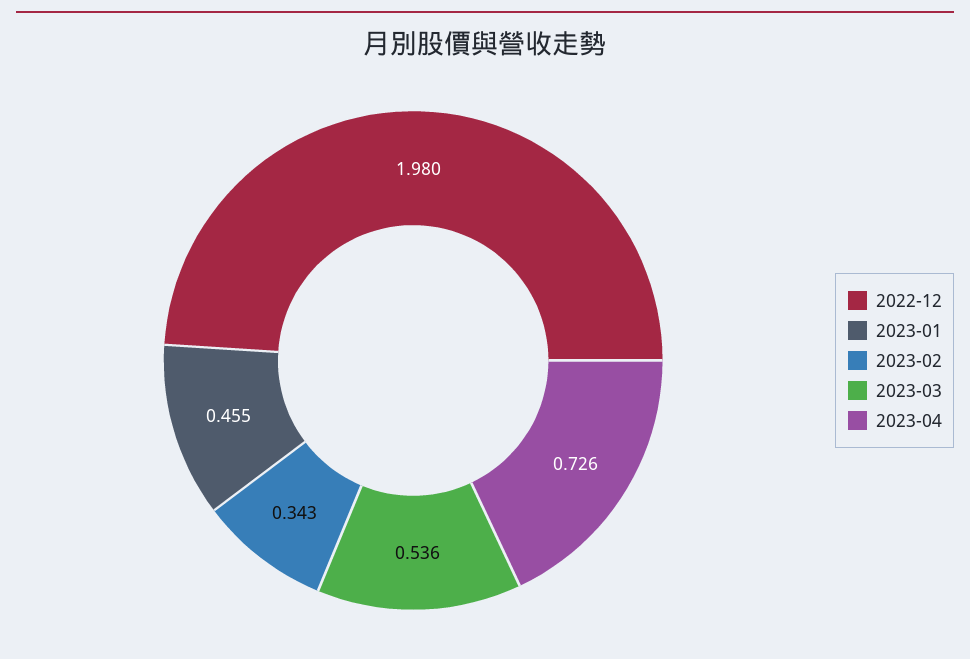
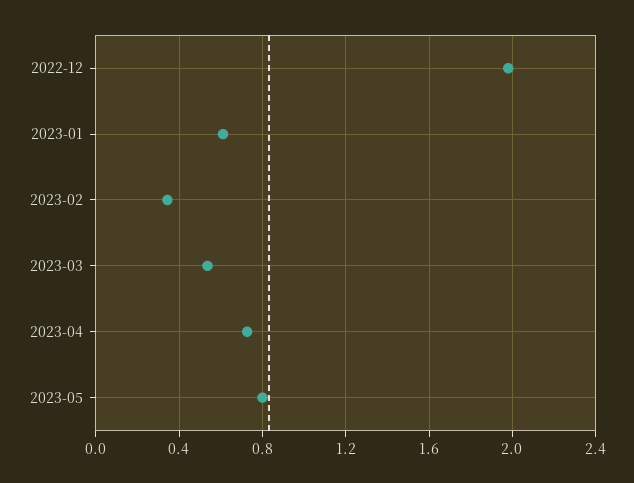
2023-01: 0.455 -> 0.6
2023-05: none -> 0.8

